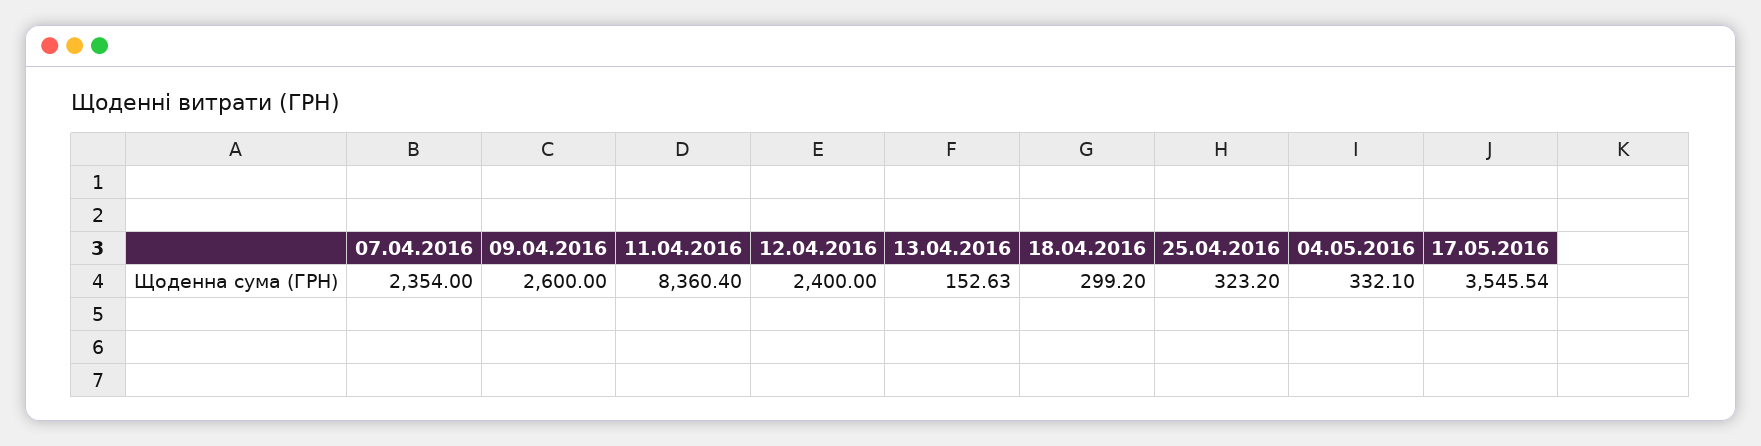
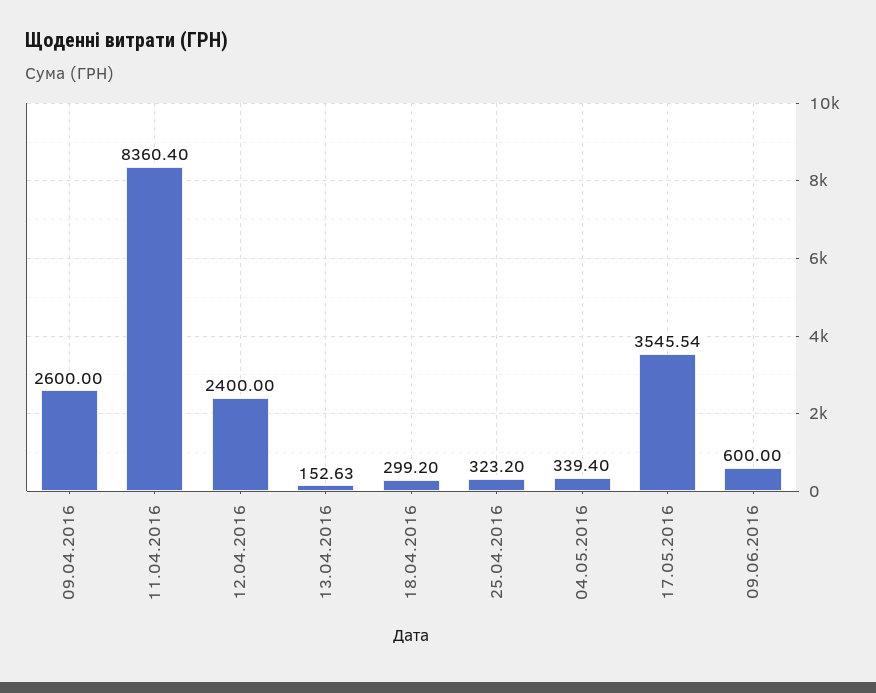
07.04.2016: 2354 -> none
04.05.2016: 332.1 -> 339.4
09.06.2016: none -> 600

